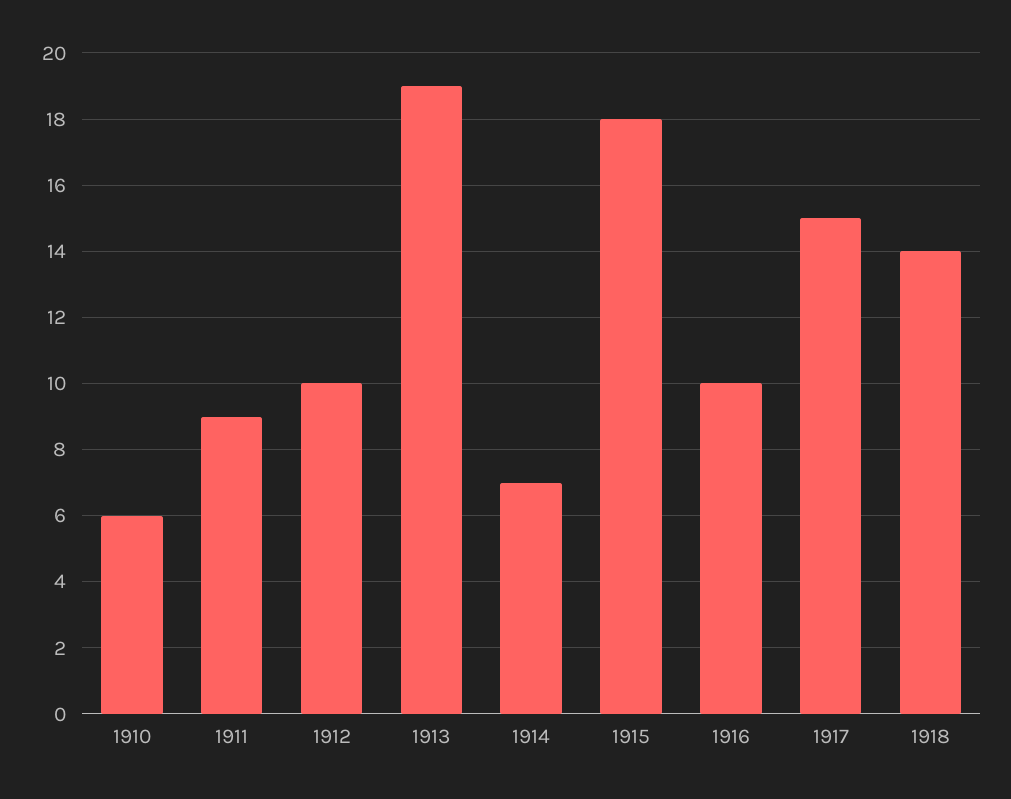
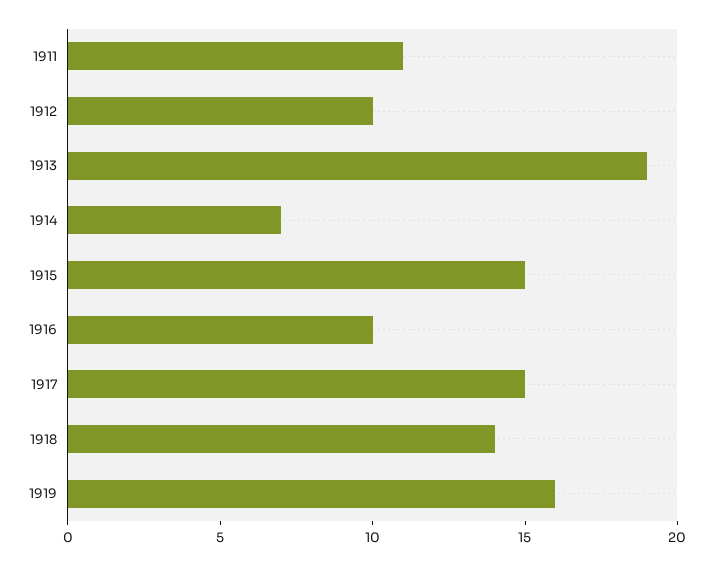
1910: 6 -> none
1911: 9 -> 11
1915: 18 -> 15
1919: none -> 16

